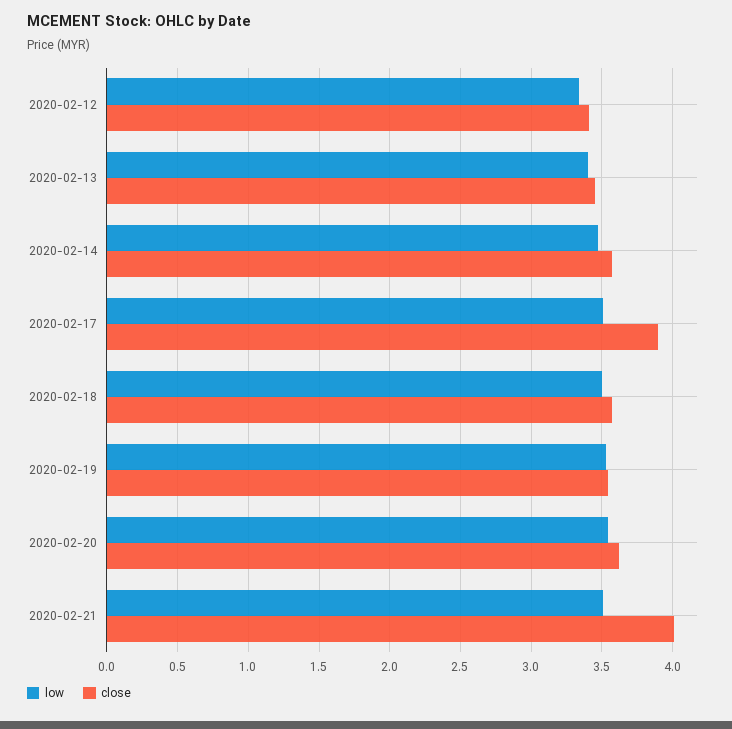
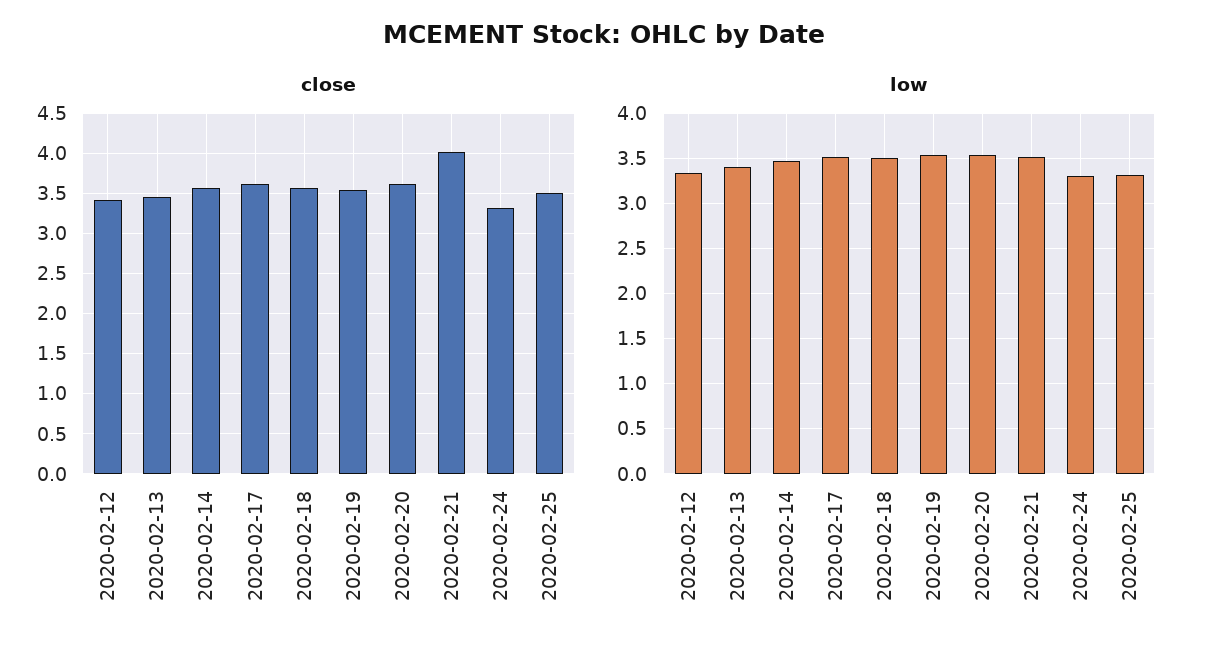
close, 2020-02-17: 3.9 -> 3.6
close, 2020-02-24: none -> 3.3
close, 2020-02-25: none -> 3.5
low, 2020-02-24: none -> 3.3
low, 2020-02-25: none -> 3.3

